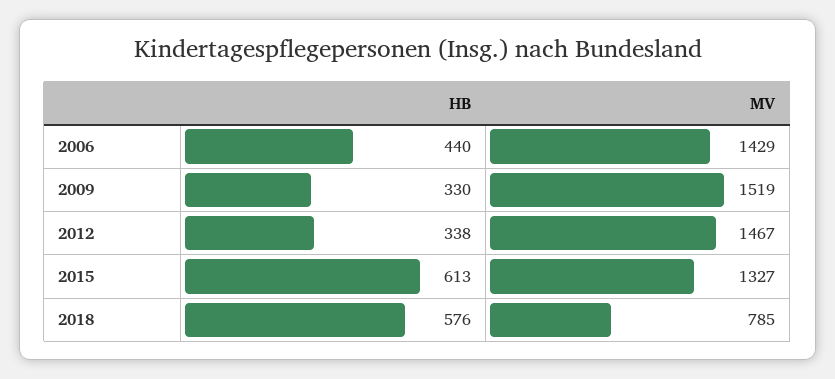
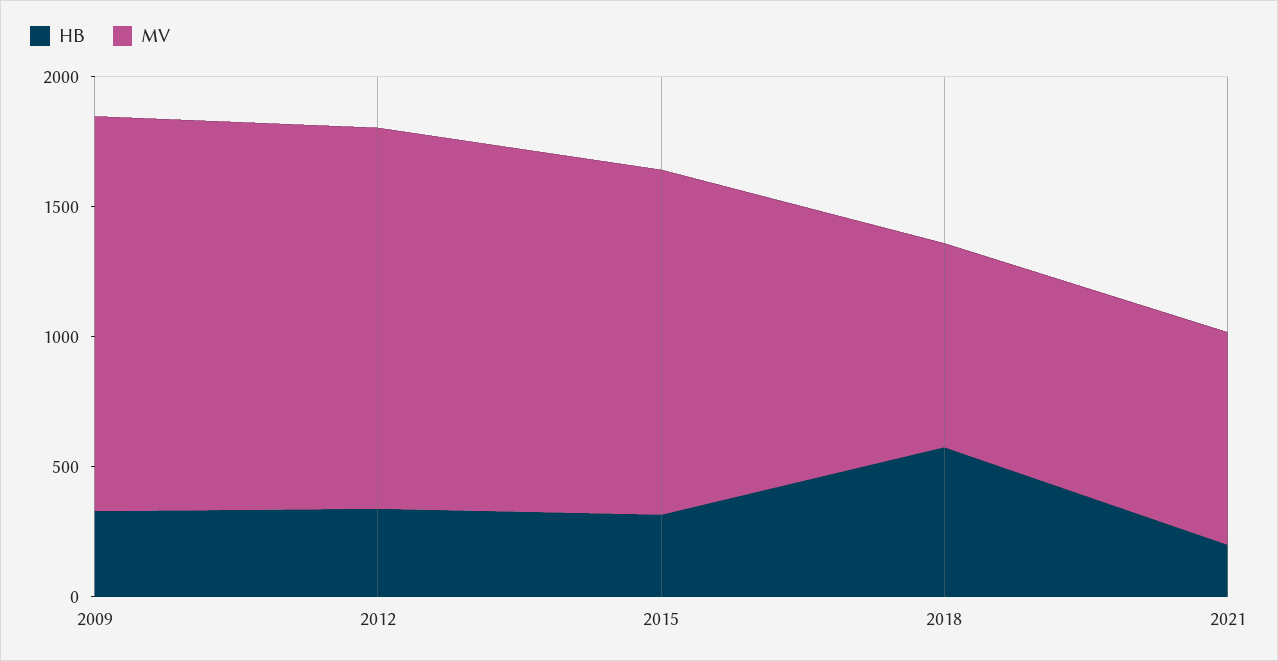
HB, 2006: 440 -> none
MV, 2006: 1429 -> none
HB, 2015: 613 -> 300
HB, 2021: none -> 200
MV, 2021: none -> 800

